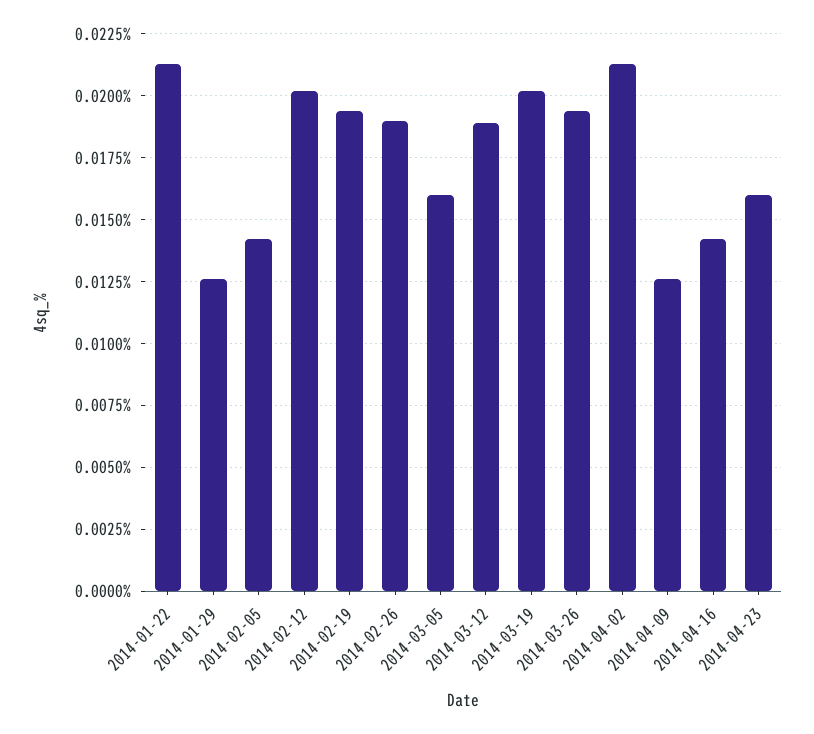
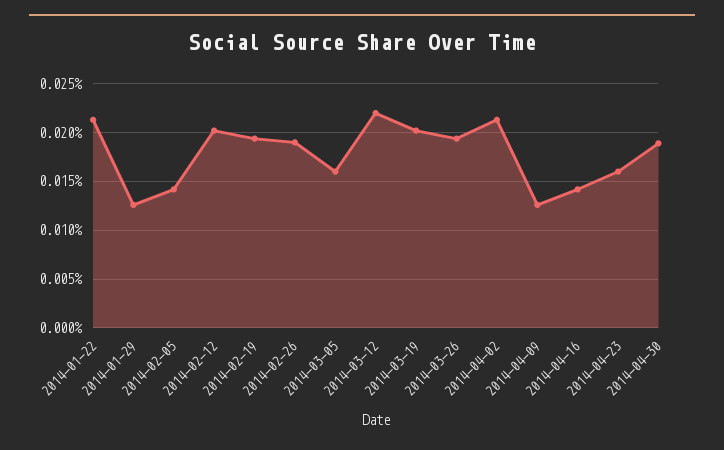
2014-03-12: 0.019 -> 0.022
2014-04-30: none -> 0.019

